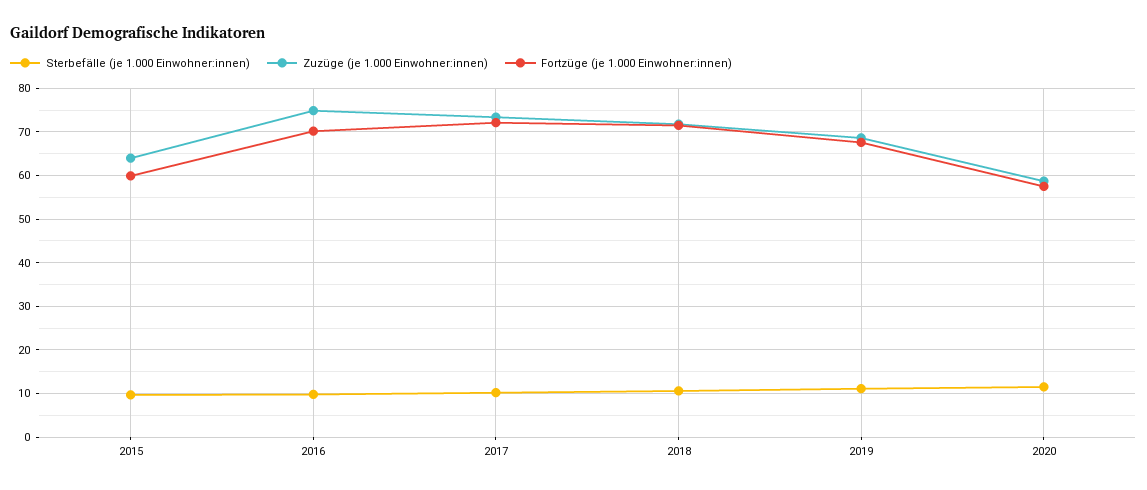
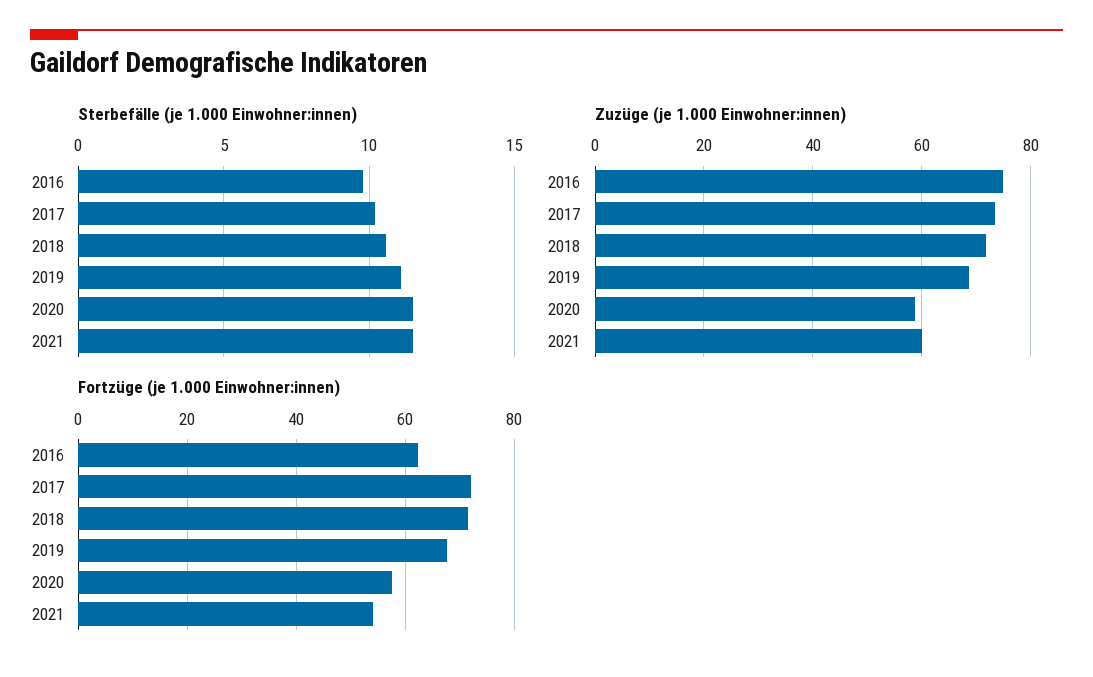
Sterbefälle (je 1.000 Einwohner:innen), 2015: 10 -> none
Zuzüge (je 1.000 Einwohner:innen), 2015: 64 -> none
Fortzüge (je 1.000 Einwohner:innen), 2015: 60 -> none
Fortzüge (je 1.000 Einwohner:innen), 2016: 70 -> 62
Sterbefälle (je 1.000 Einwohner:innen), 2021: none -> 11.5
Zuzüge (je 1.000 Einwohner:innen), 2021: none -> 60
Fortzüge (je 1.000 Einwohner:innen), 2021: none -> 54

